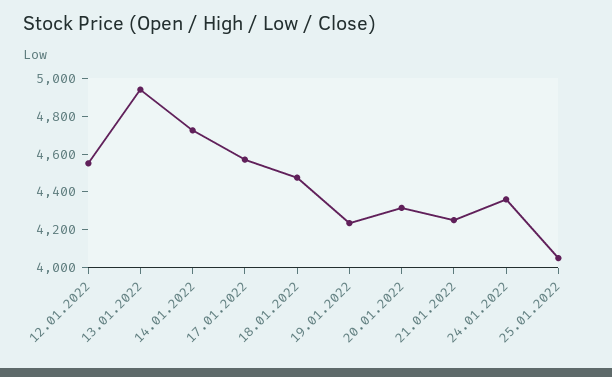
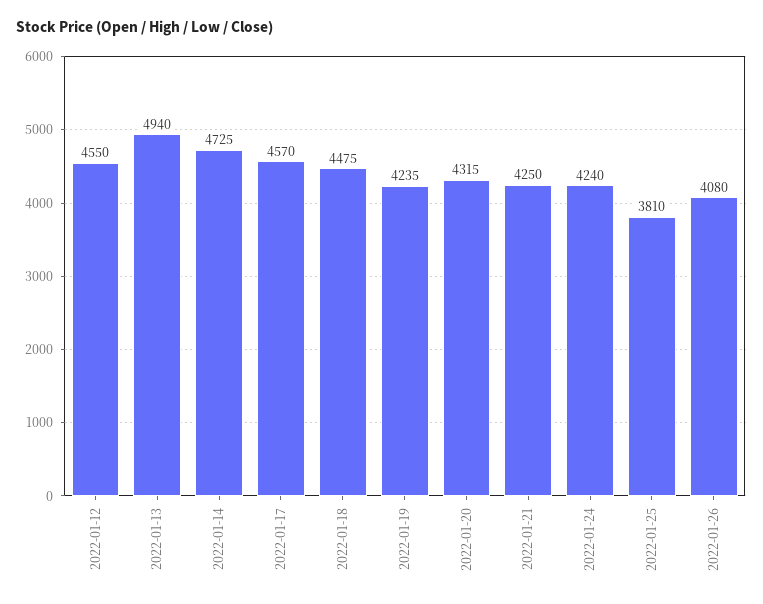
24.01.2022: 4350 -> 4240
25.01.2022: 4050 -> 3810
2022-01-26: none -> 4080

